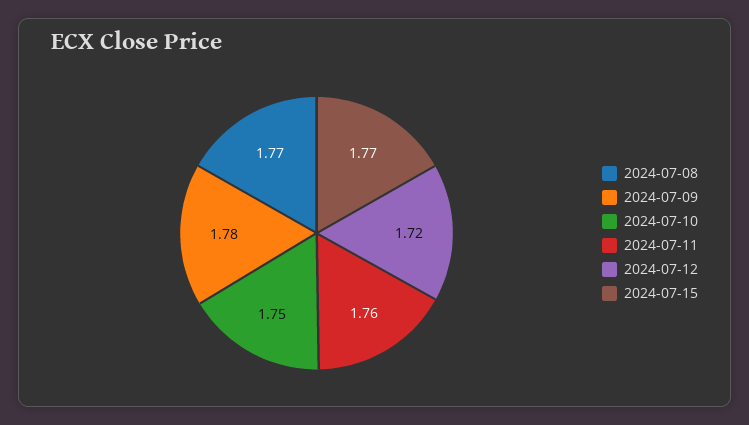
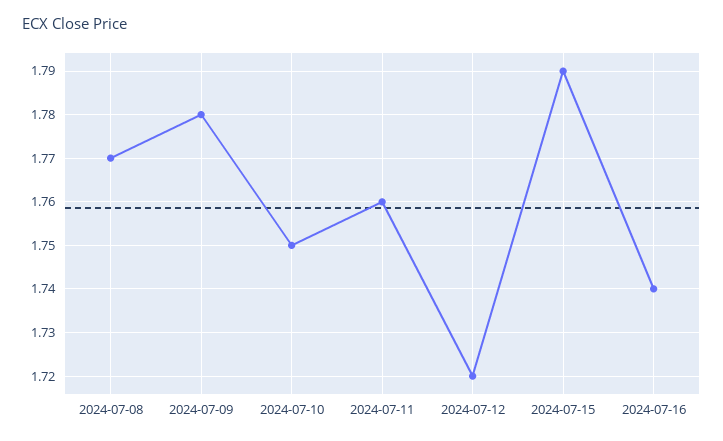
2024-07-15: 1.77 -> 1.79
2024-07-16: none -> 1.74

